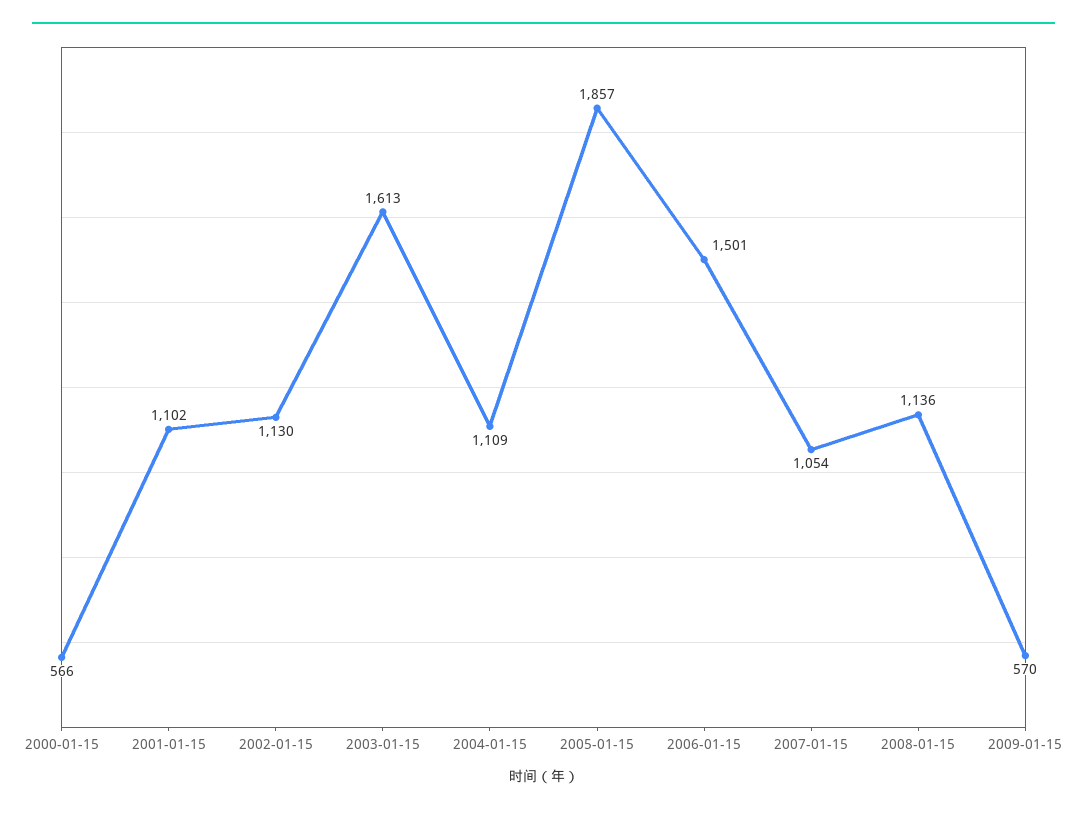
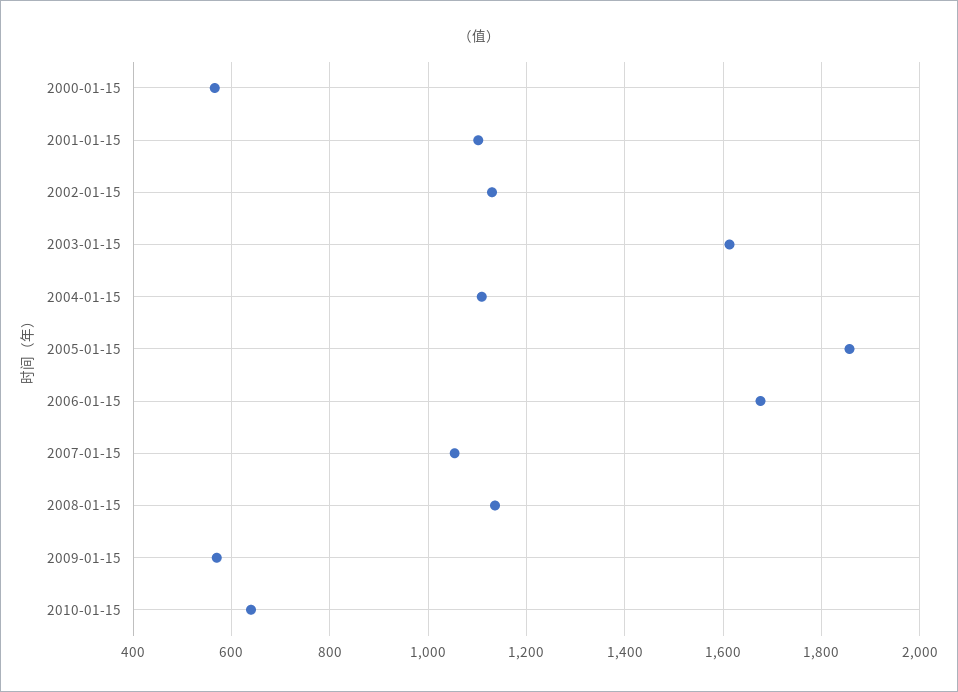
2006-01-15: 1501 -> 1680
2010-01-15: none -> 640

